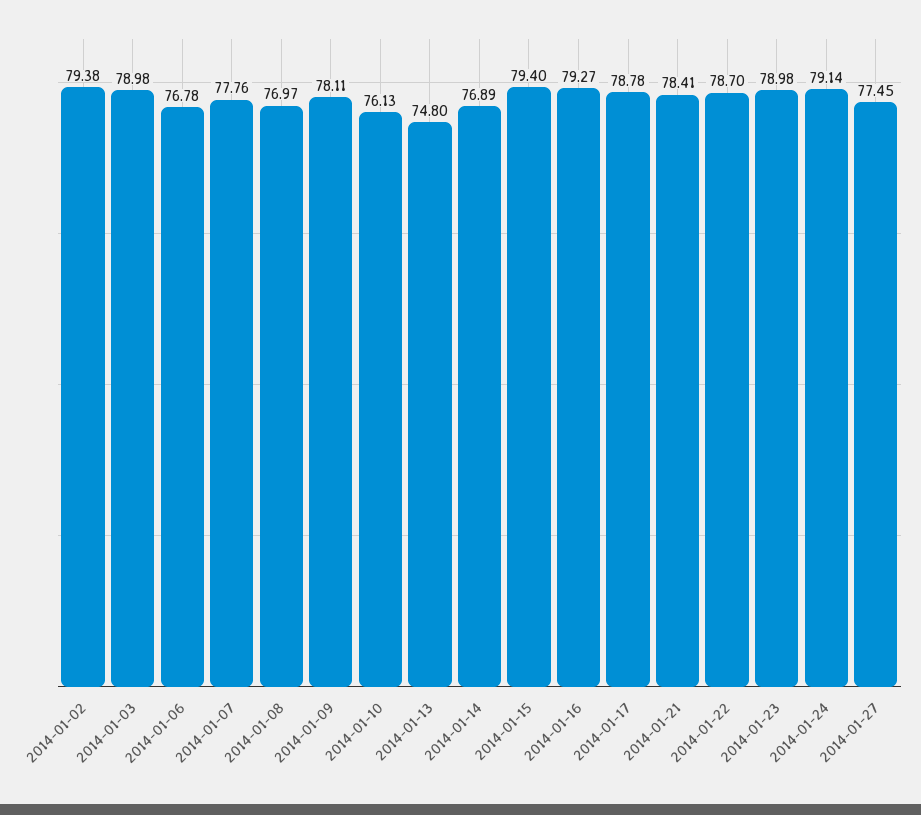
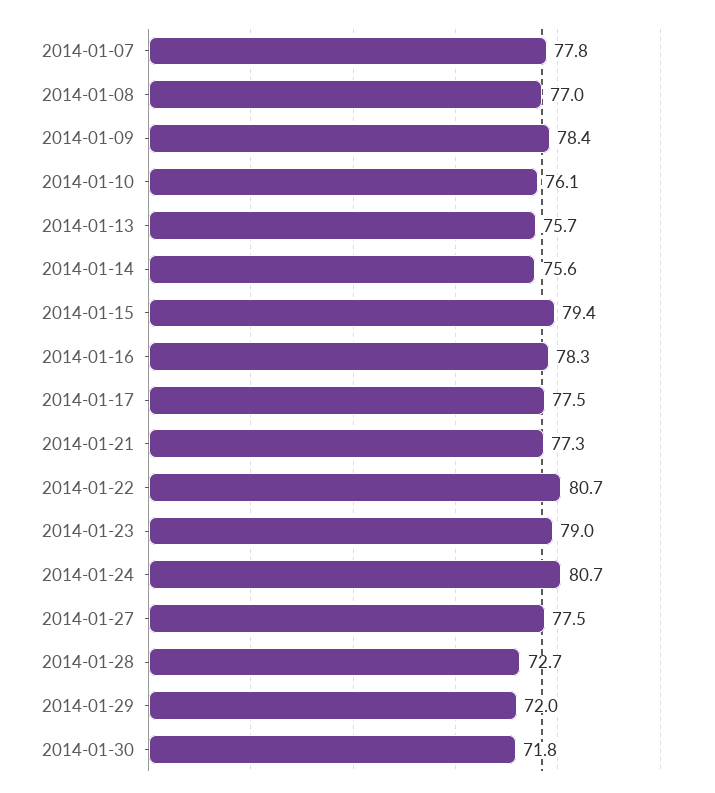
2014-01-02: 79.38 -> none
2014-01-03: 78.98 -> none
2014-01-06: 76.78 -> none
2014-01-09: 78.11 -> 78.4
2014-01-13: 74.8 -> 75.7
2014-01-14: 76.89 -> 75.6
2014-01-16: 79.27 -> 78.3
2014-01-17: 78.78 -> 77.5
2014-01-21: 78.41 -> 77.3
2014-01-22: 78.7 -> 80.7
2014-01-24: 79.14 -> 80.7
2014-01-28: none -> 72.7
2014-01-29: none -> 72
2014-01-30: none -> 71.8

